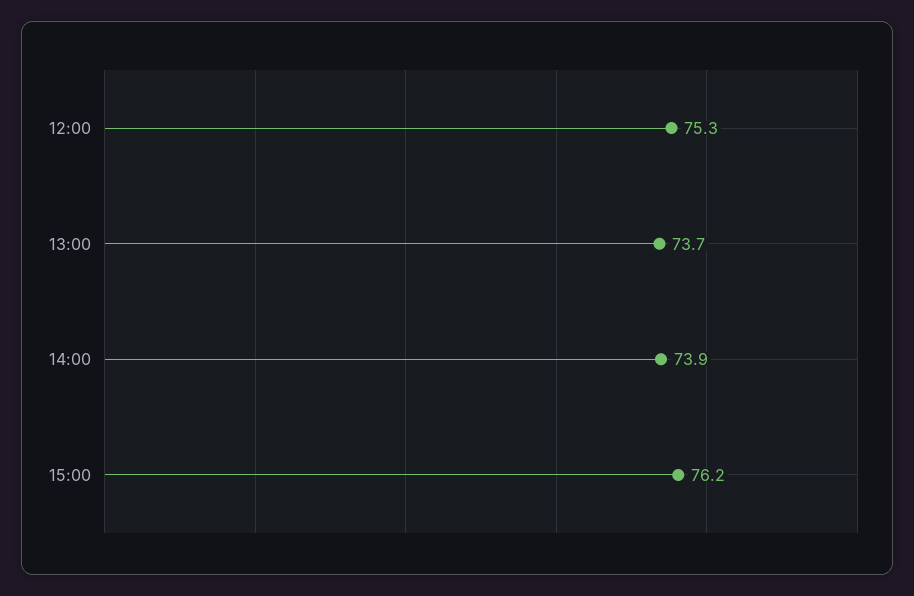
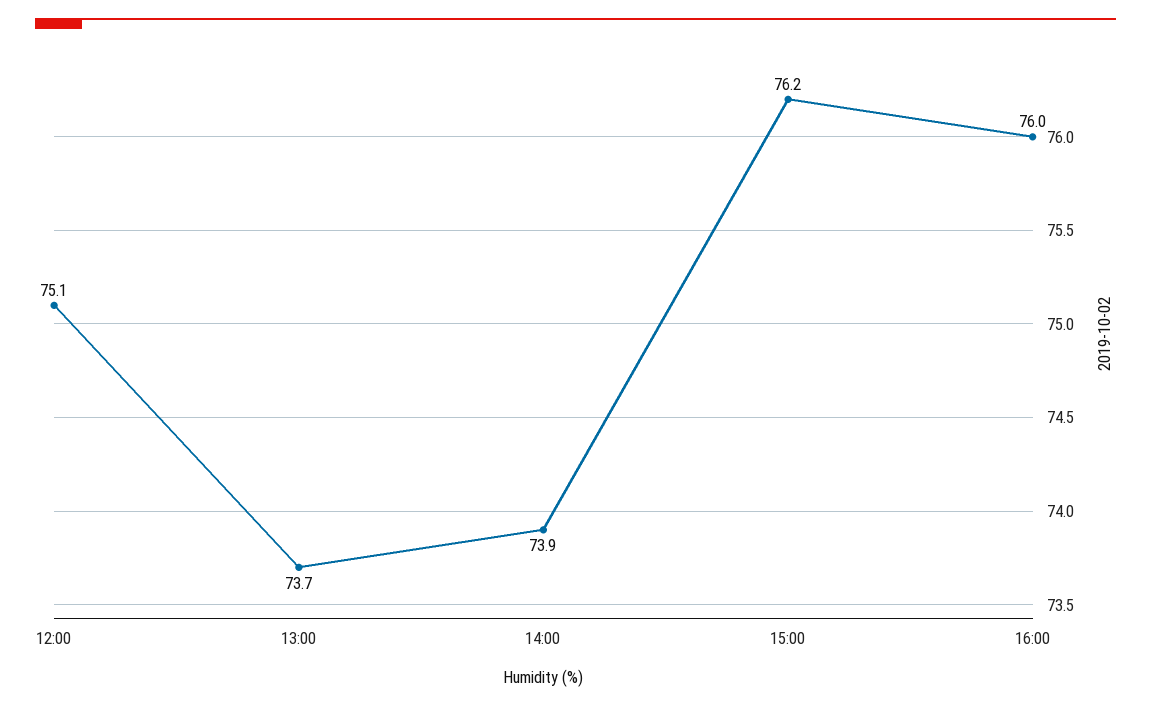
12:00: 75.3 -> 75.1
16:00: none -> 76

